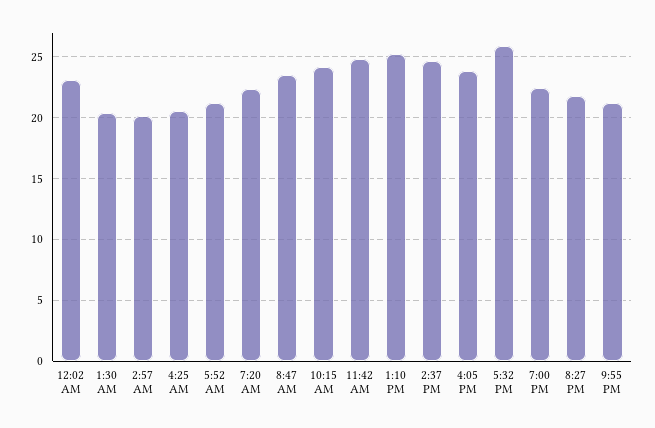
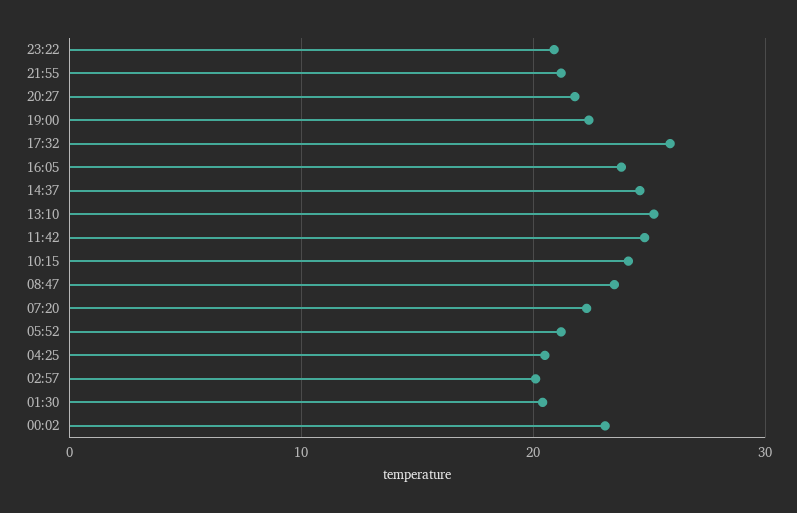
23:22: none -> 21

